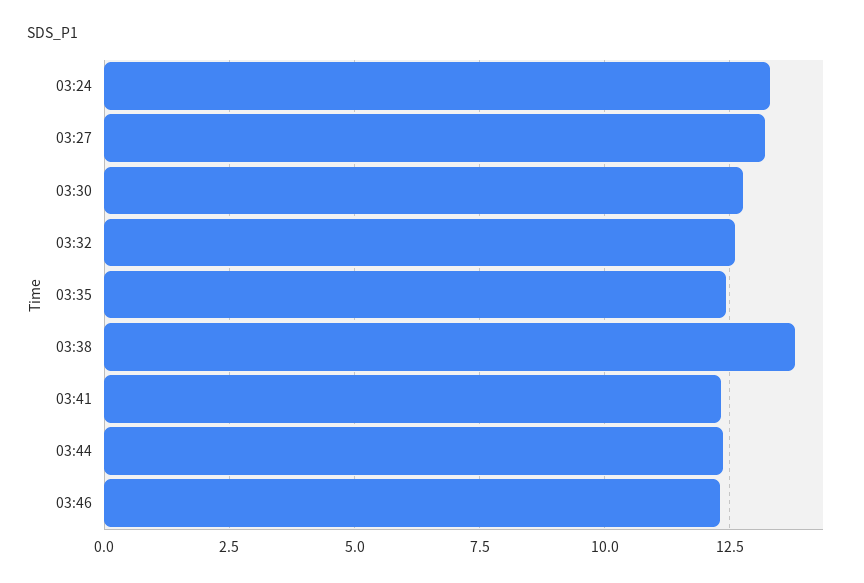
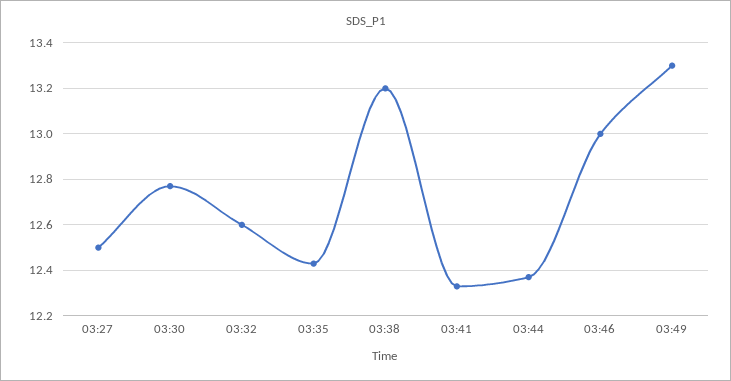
03:24: 13.25 -> none
03:27: 13.25 -> 12.5
03:38: 13.75 -> 13.2
03:46: 12.25 -> 13
03:49: none -> 13.3

